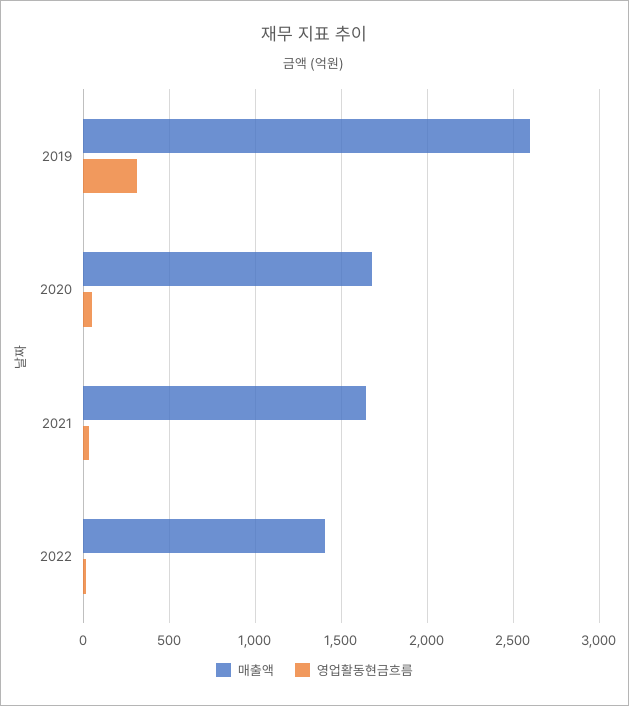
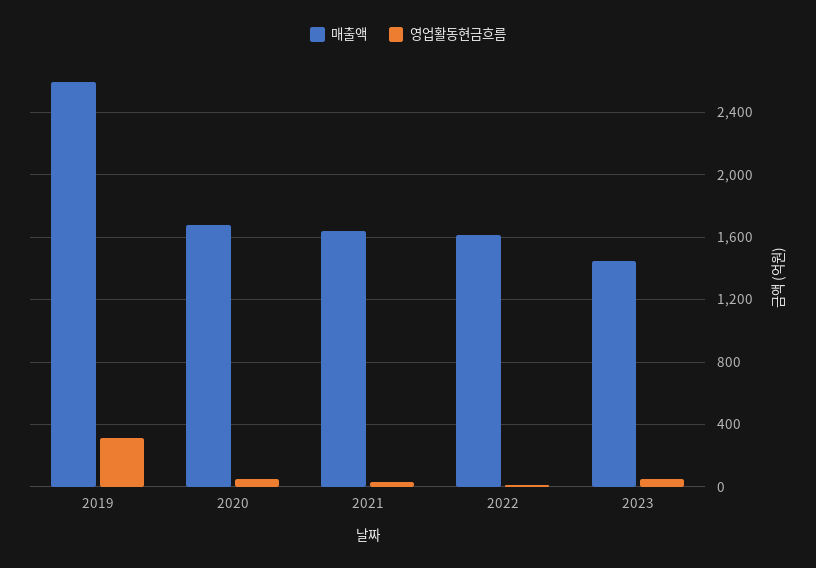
매출액, 2022: 1400 -> 1600
매출액, 2023: none -> 1450
영업활동현금흐름, 2023: none -> 50

